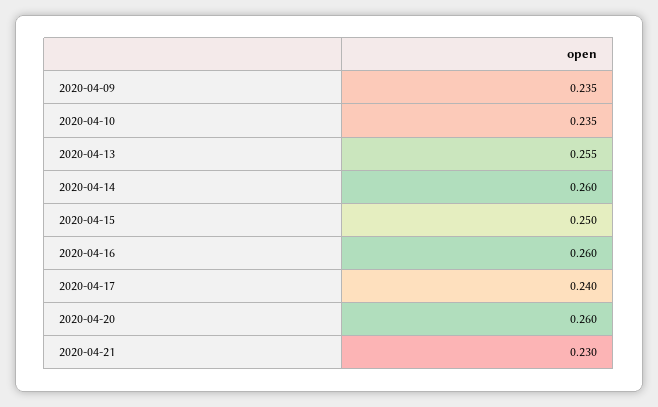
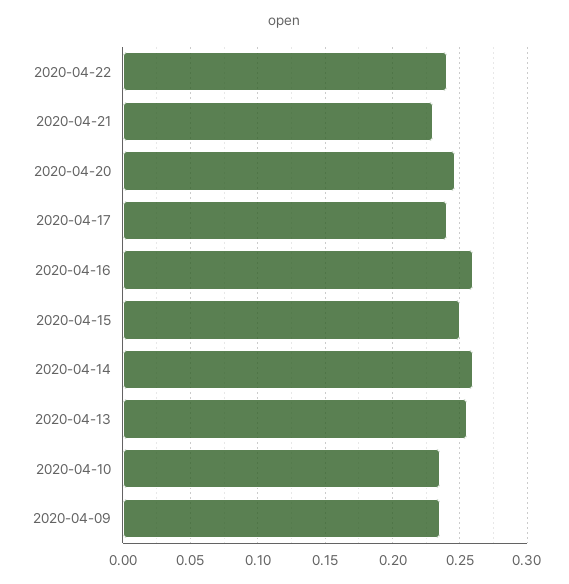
2020-04-20: 0.26 -> 0.245
2020-04-22: none -> 0.24

